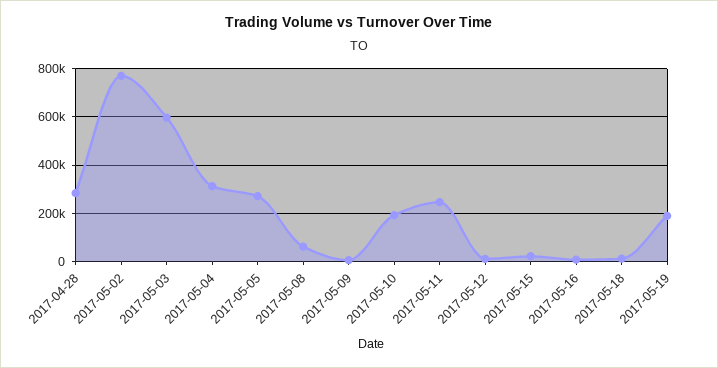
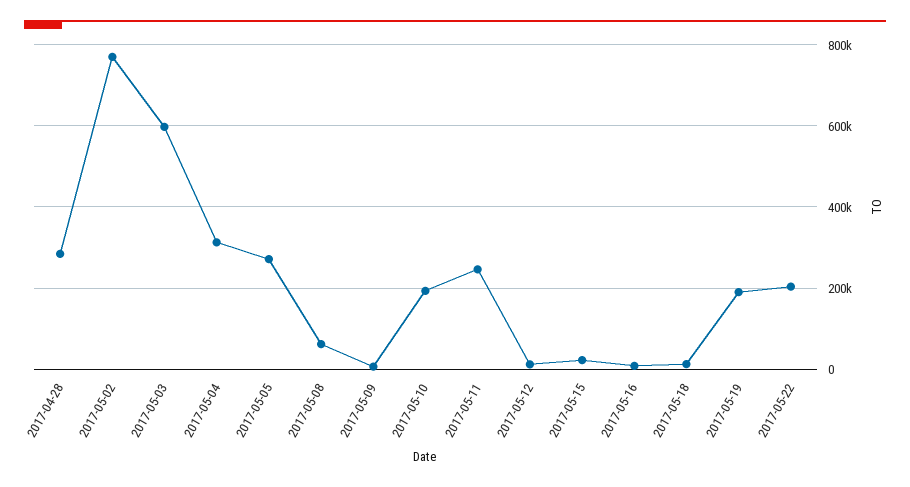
2017-05-22: none -> 200000

